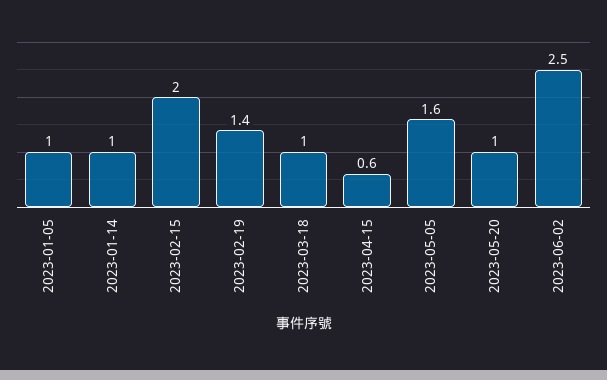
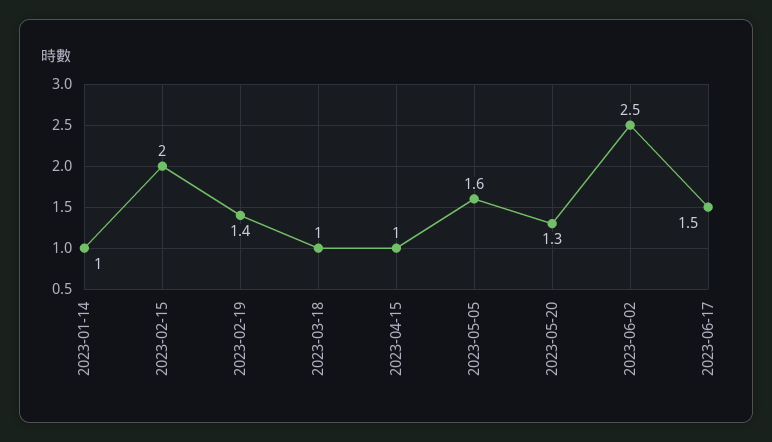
2023-01-05: 1 -> none
2023-04-15: 0.6 -> 1
2023-05-20: 1 -> 1.3
2023-06-17: none -> 1.5

